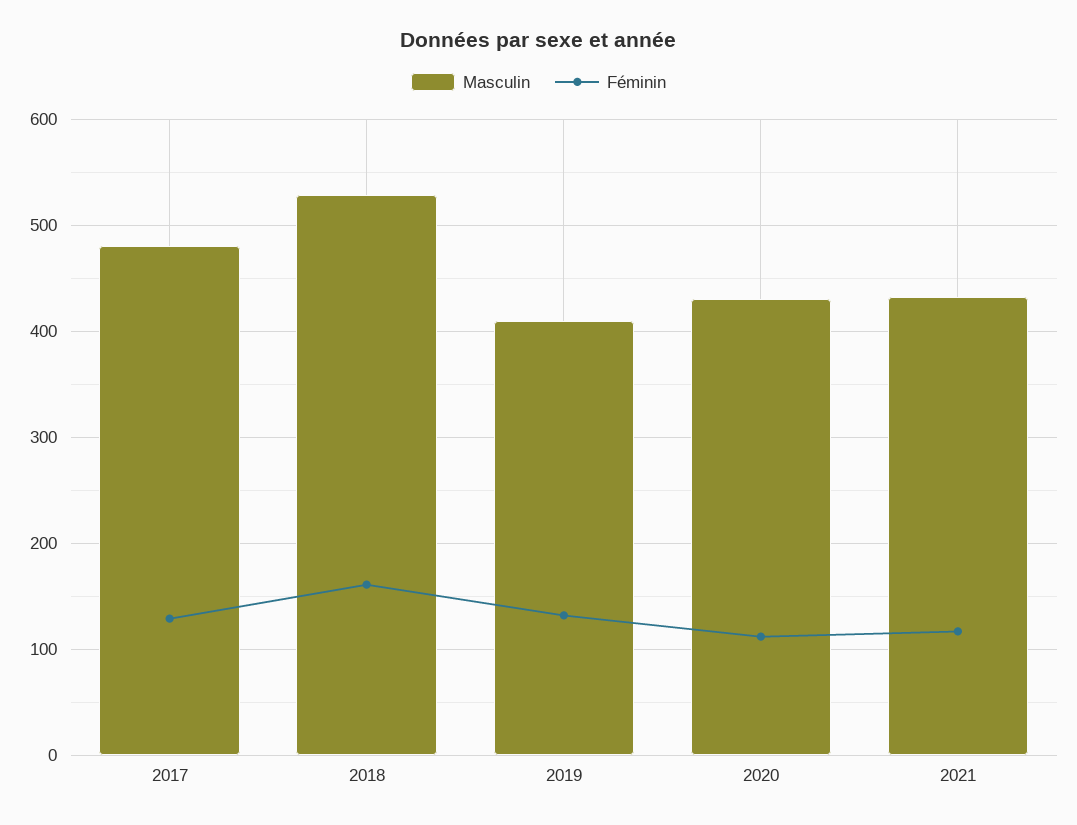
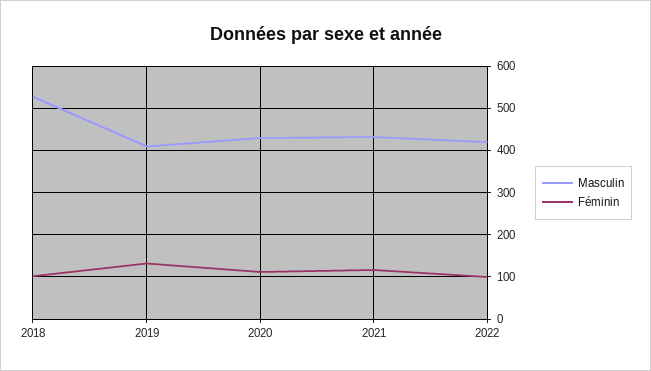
Masculin, 2017: 480 -> none
Féminin, 2017: 130 -> none
Féminin, 2018: 160 -> 100
Masculin, 2022: none -> 420
Féminin, 2022: none -> 100

